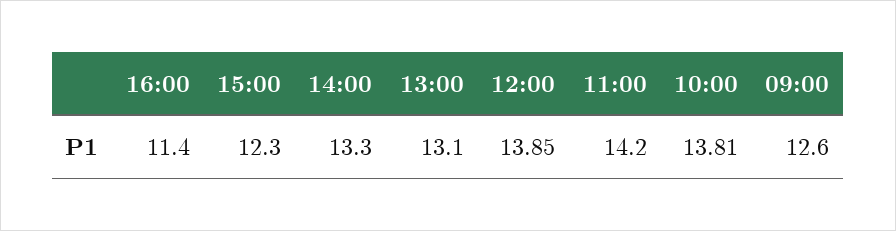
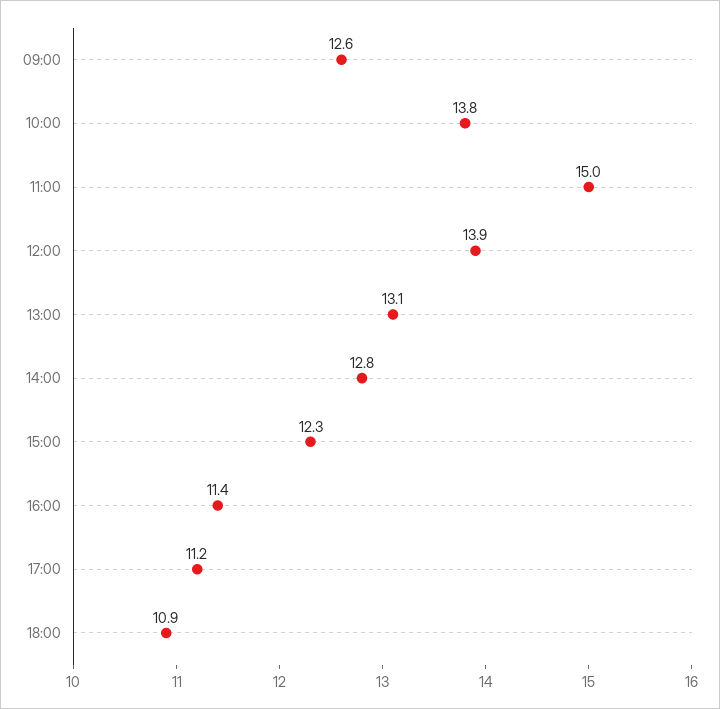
14:00: 13.3 -> 12.8
11:00: 14.2 -> 15
17:00: none -> 11.2
18:00: none -> 10.9

